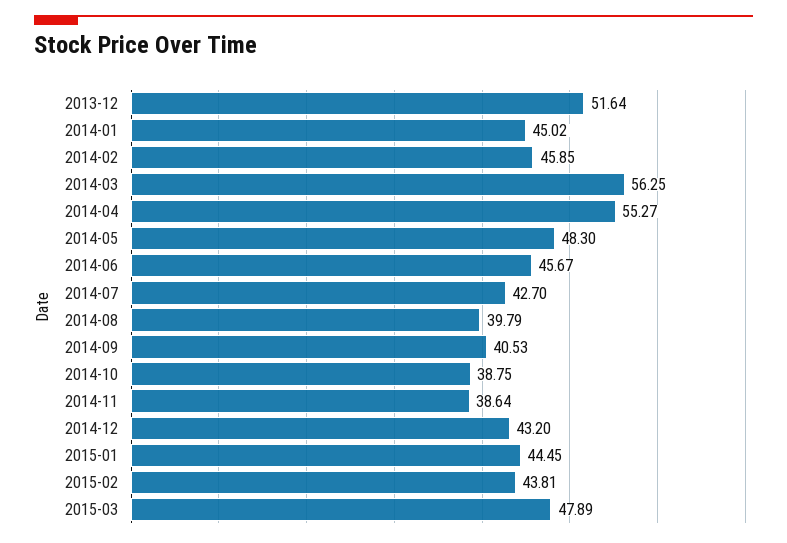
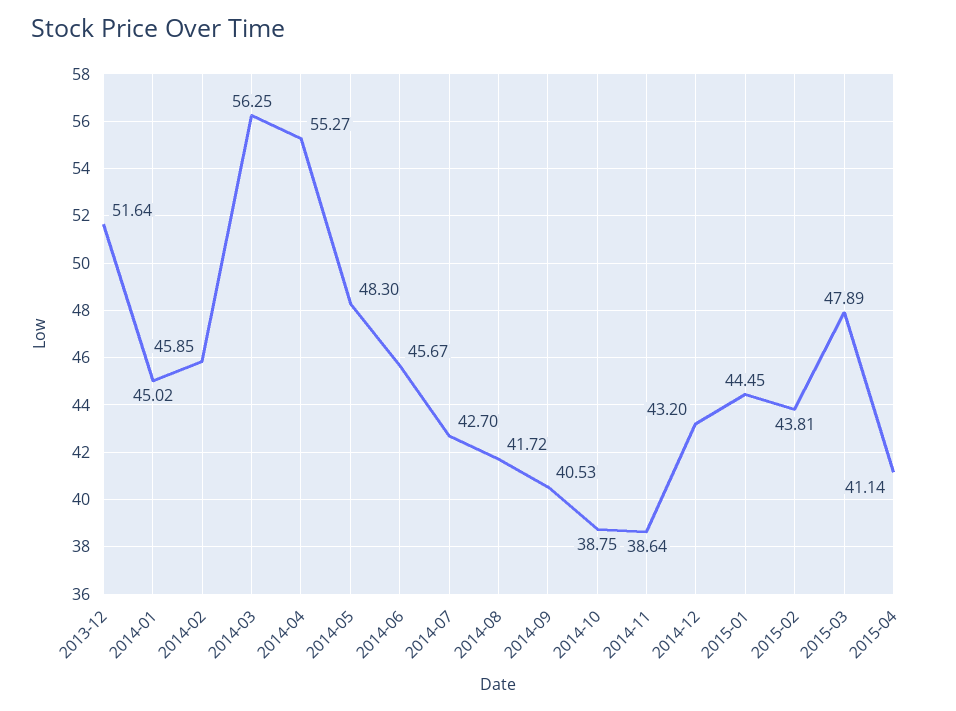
2014-08: 39.79 -> 41.72
2015-04: none -> 41.14

